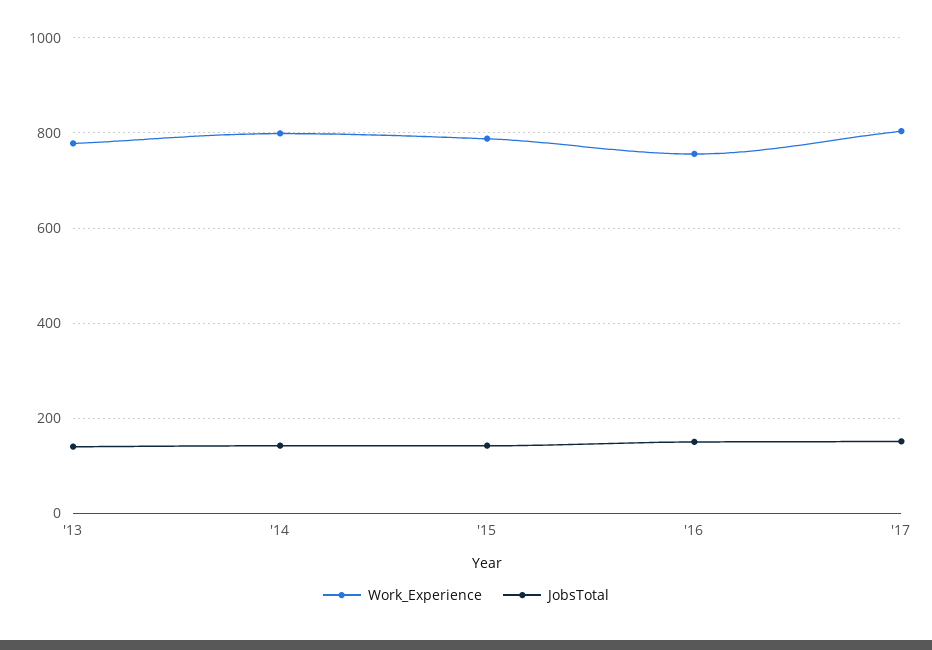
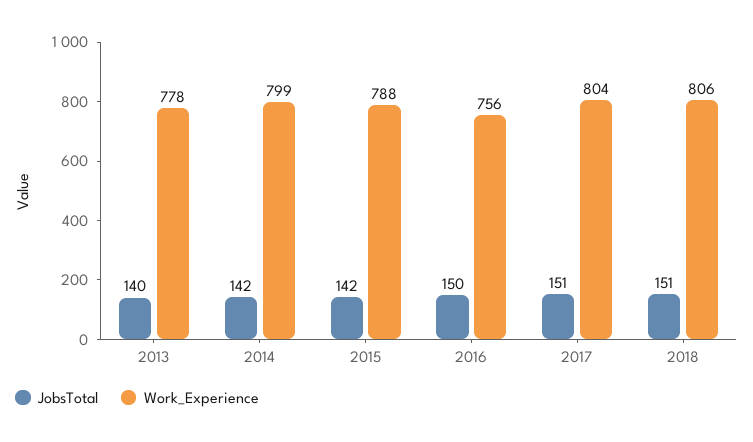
JobsTotal, 2018: none -> 151
Work_Experience, 2018: none -> 806

